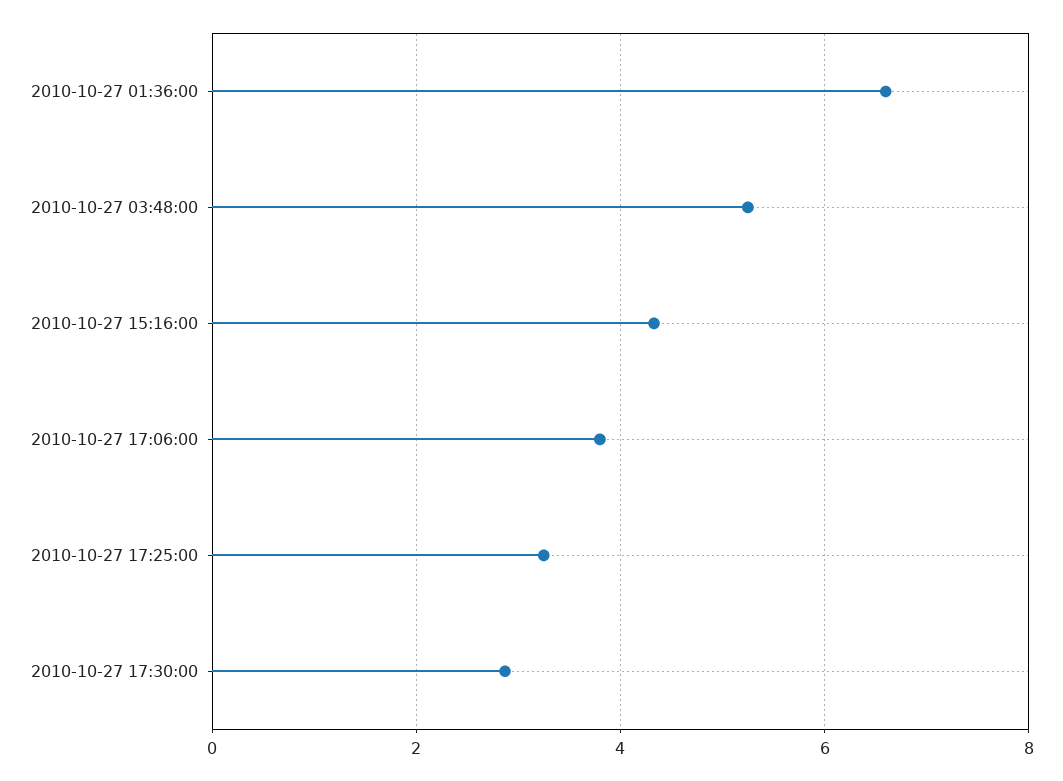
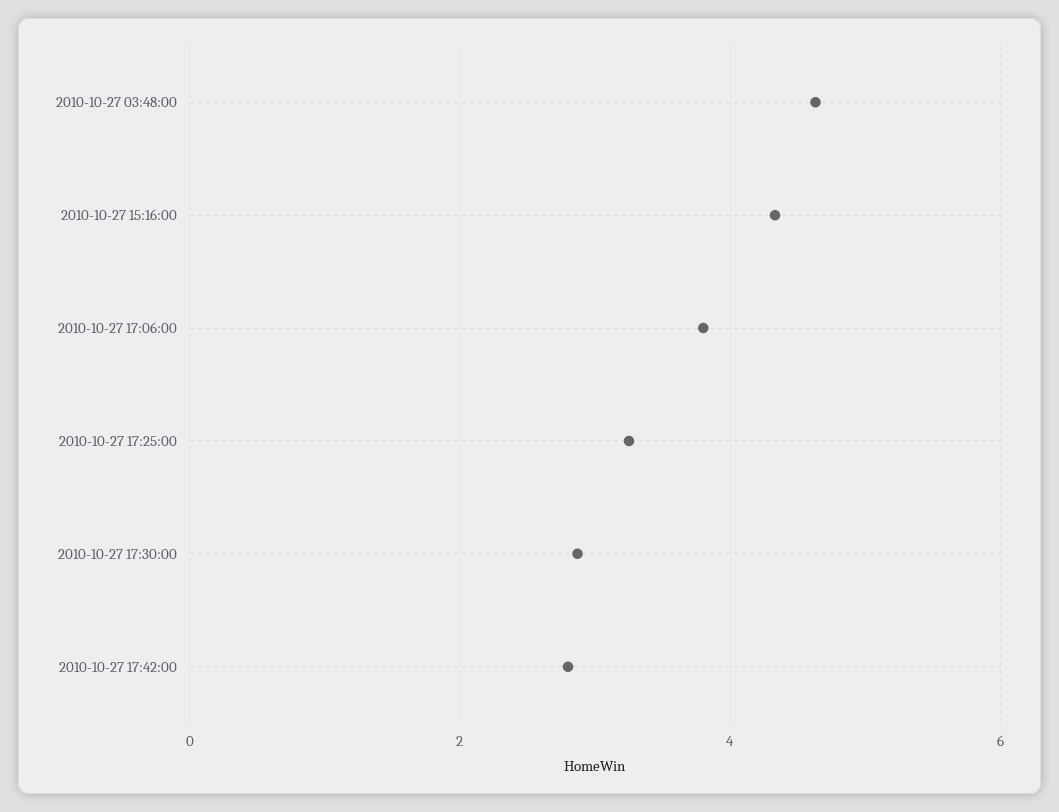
2010-10-27 01:36:00: 6.6 -> none
2010-10-27 03:48:00: 5.2 -> 4.6
2010-10-27 17:42:00: none -> 2.8

